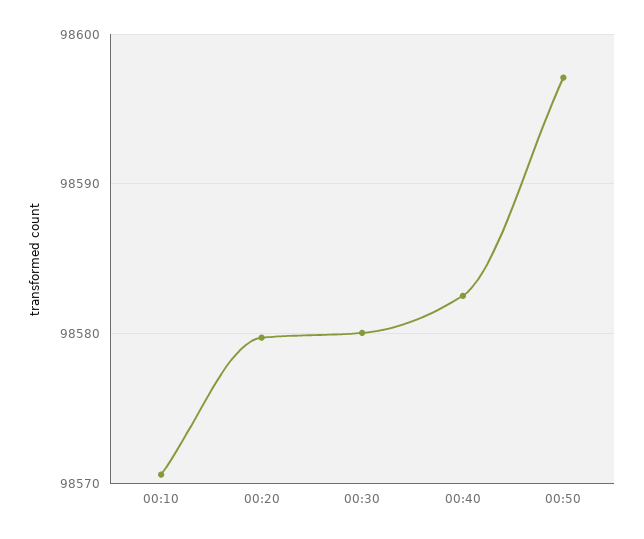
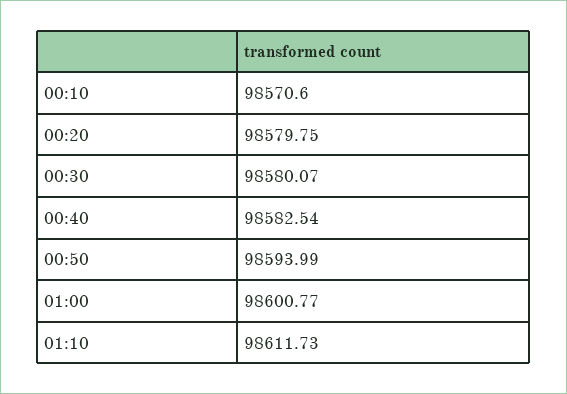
00:50: 98597 -> 98593.99
01:00: none -> 98600.77
01:10: none -> 98611.73

